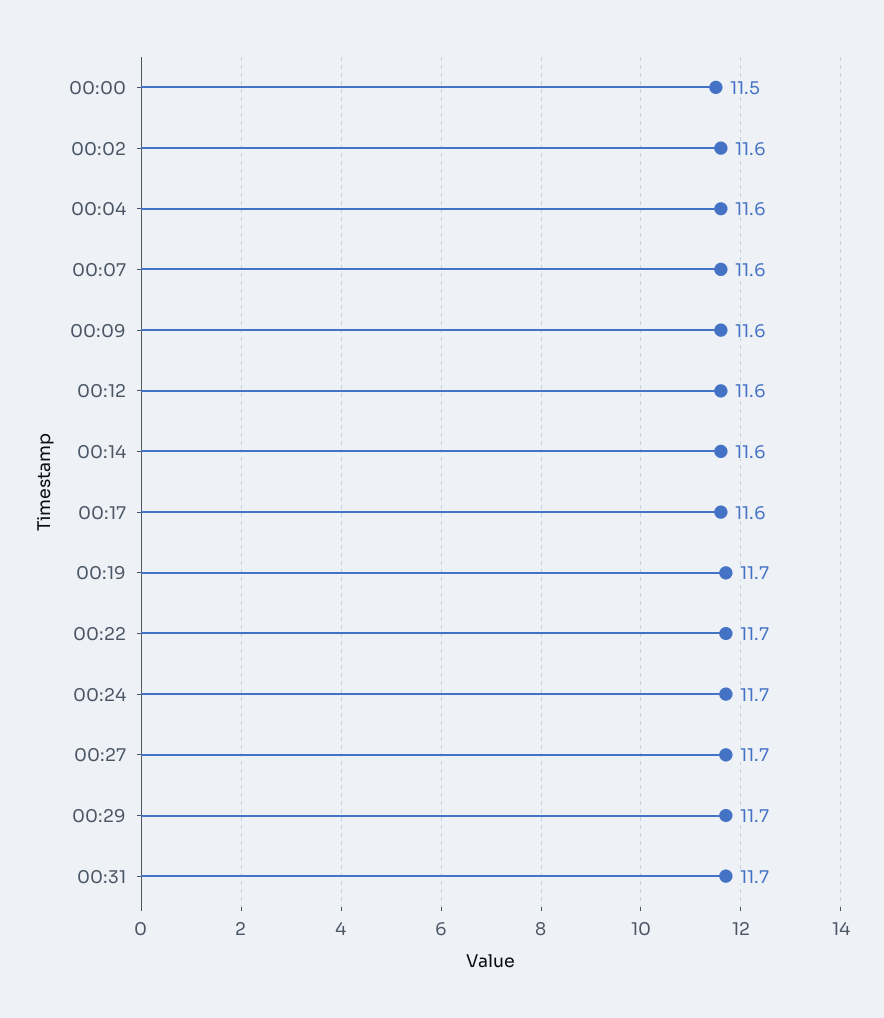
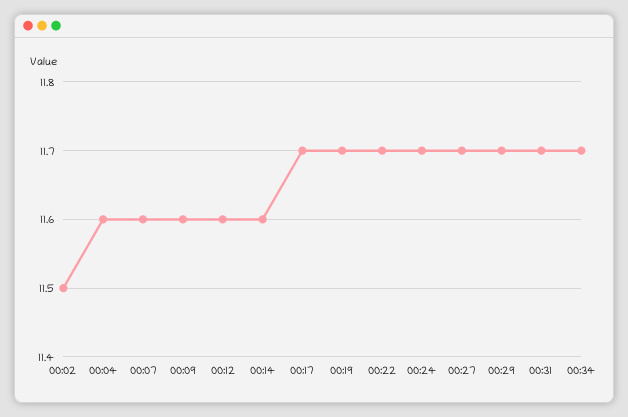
00:00: 11.5 -> none
00:02: 11.6 -> 11.5
00:17: 11.6 -> 11.7
00:34: none -> 11.7

